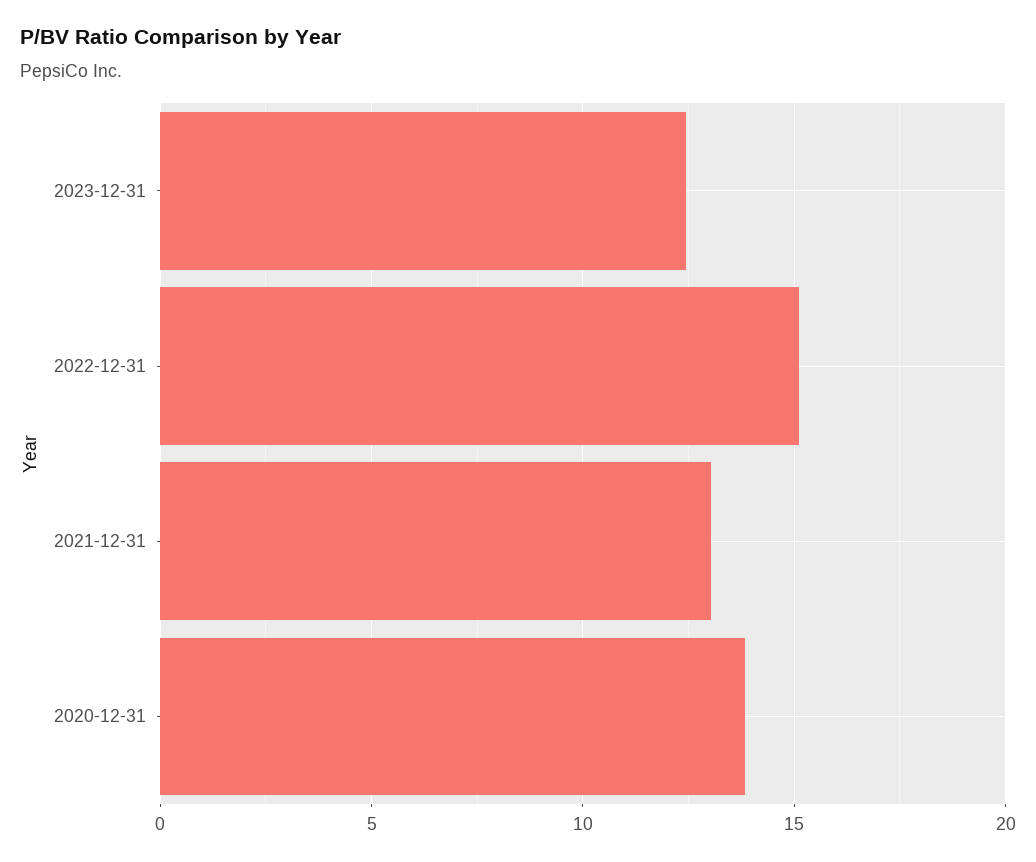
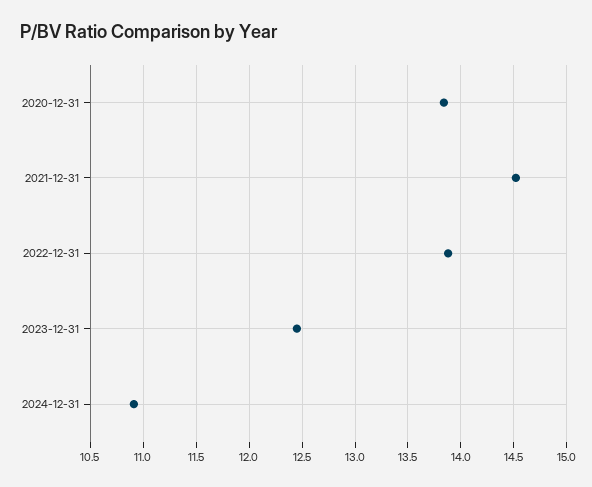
2022-12-31: 15 -> 13.9
2021-12-31: 13 -> 14.5
2024-12-31: none -> 10.9

